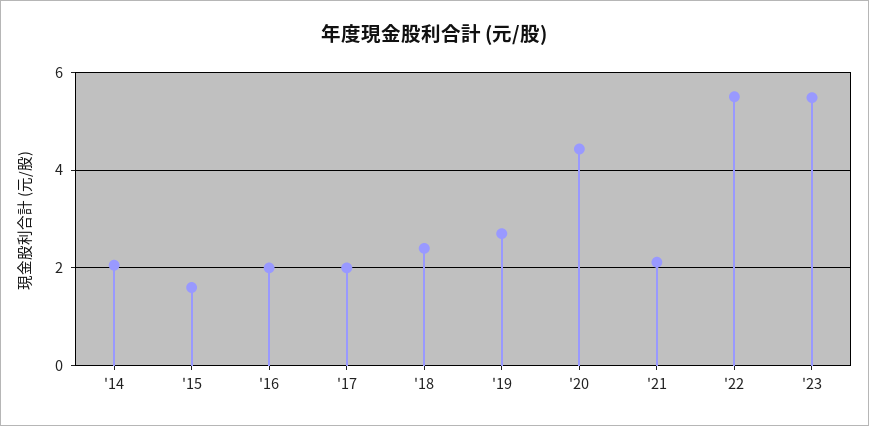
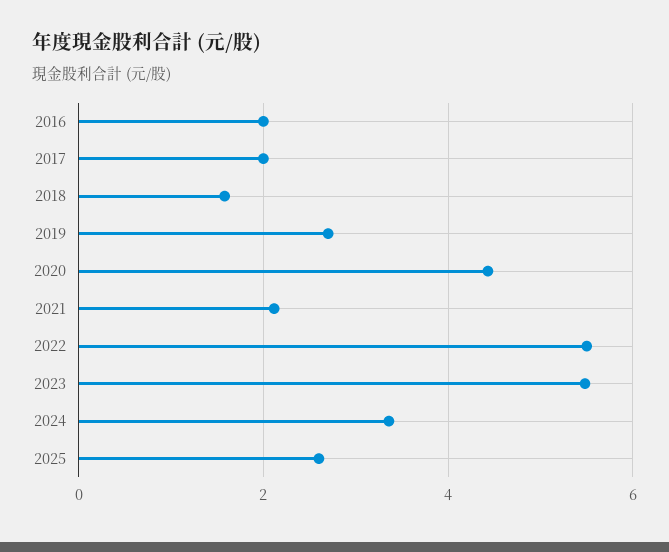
'14: 2 -> none
'15: 1.6 -> none
'18: 2.4 -> 1.6
2024: none -> 3.4
2025: none -> 2.6

